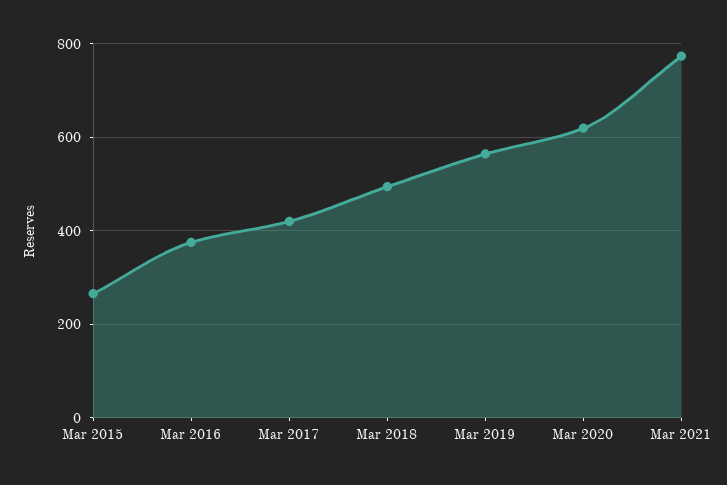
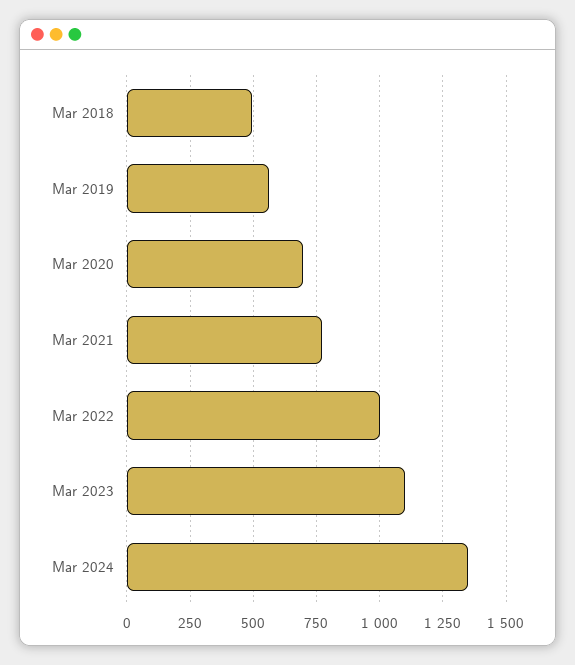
Mar 2015: 260 -> none
Mar 2016: 380 -> none
Mar 2017: 420 -> none
Mar 2020: 620 -> 700
Mar 2022: none -> 1000
Mar 2023: none -> 1100
Mar 2024: none -> 1350

